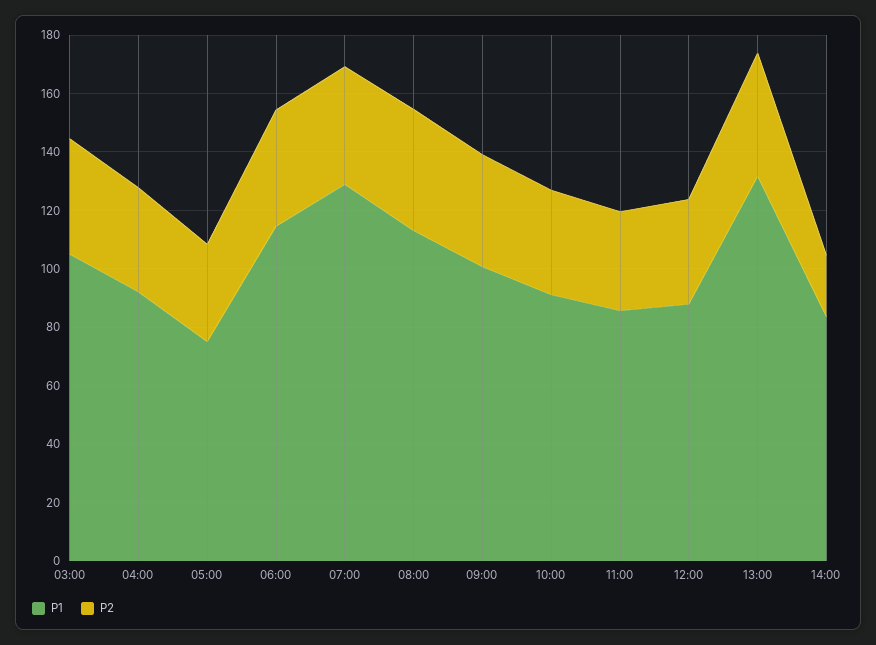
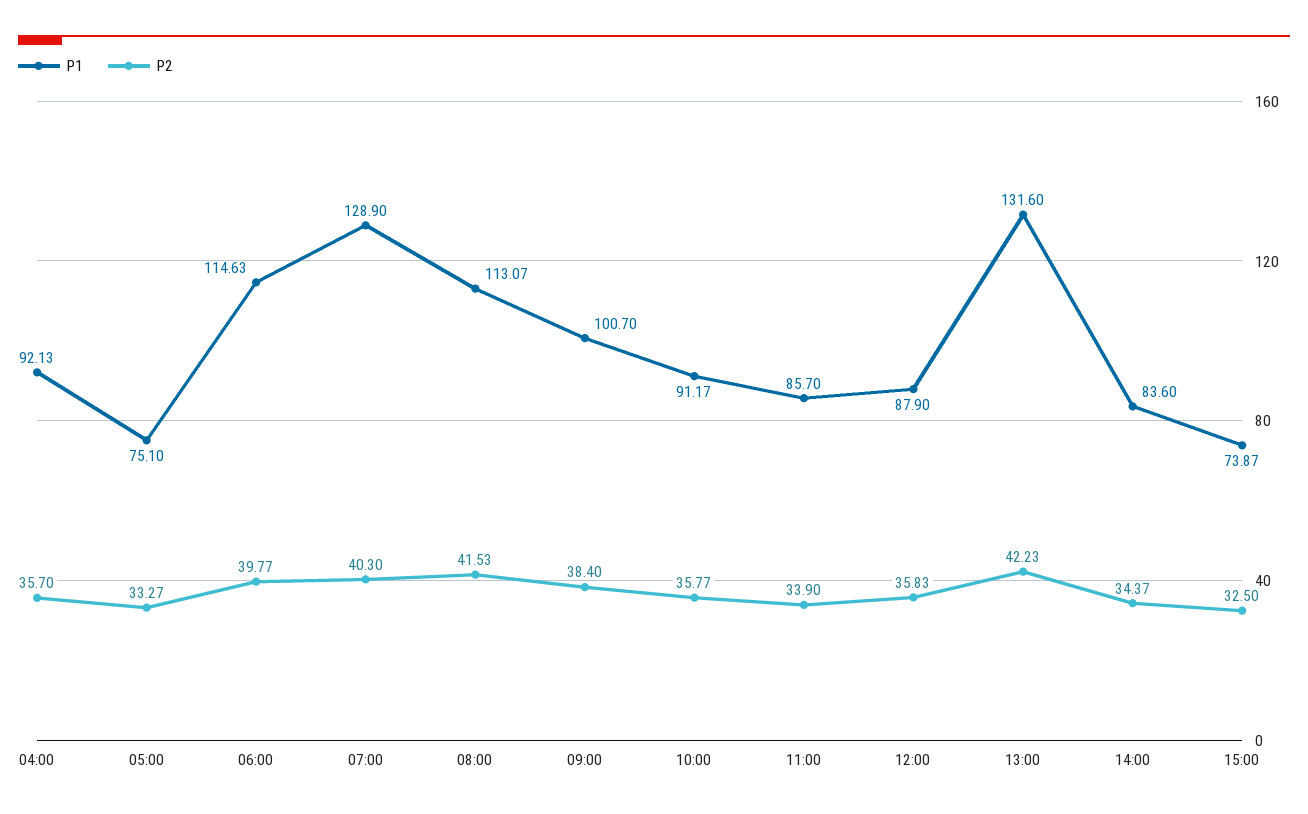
P1, 03:00: 105 -> none
P2, 03:00: 40 -> none
P2, 14:00: 20 -> 34.37
P1, 15:00: none -> 73.87
P2, 15:00: none -> 32.5

